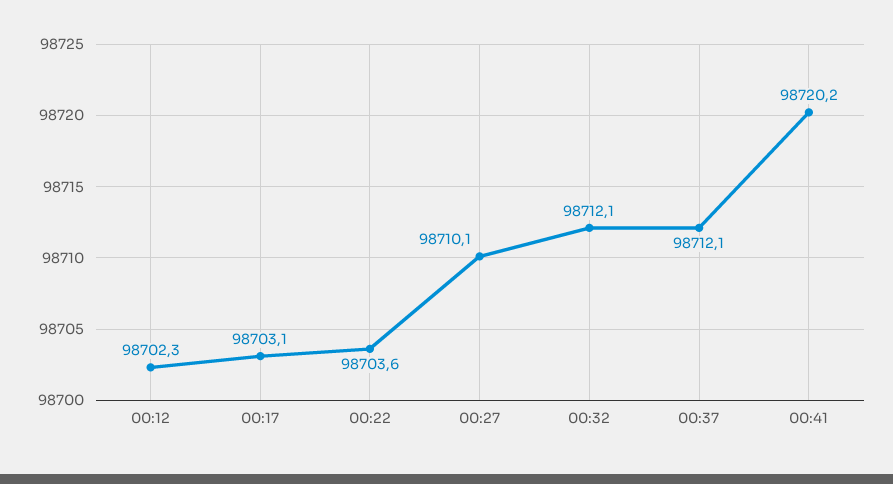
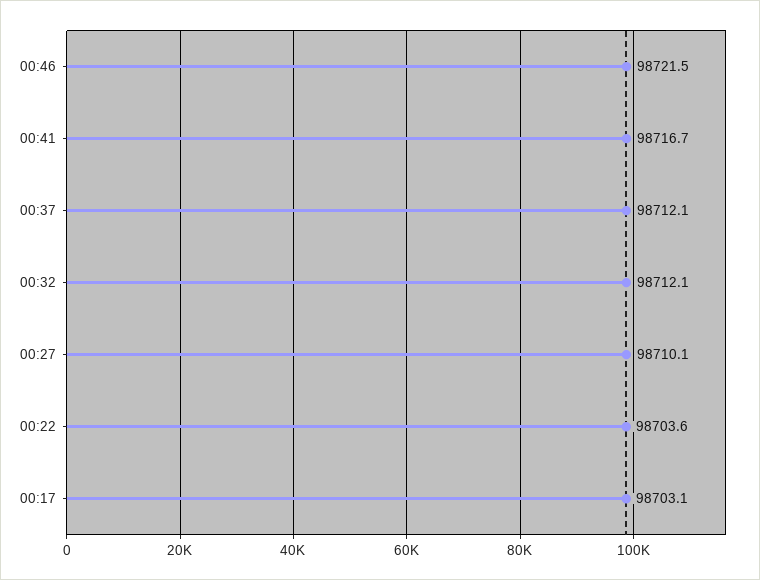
00:12: 98702.3 -> none
00:41: 98720.2 -> 98716.7
00:46: none -> 98721.5

